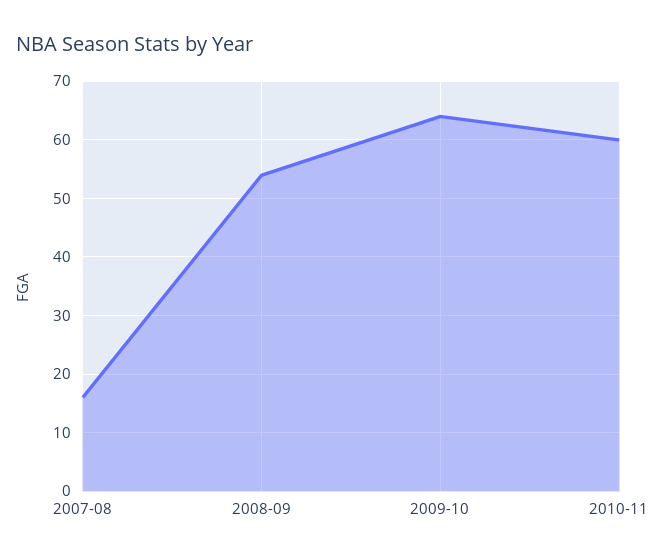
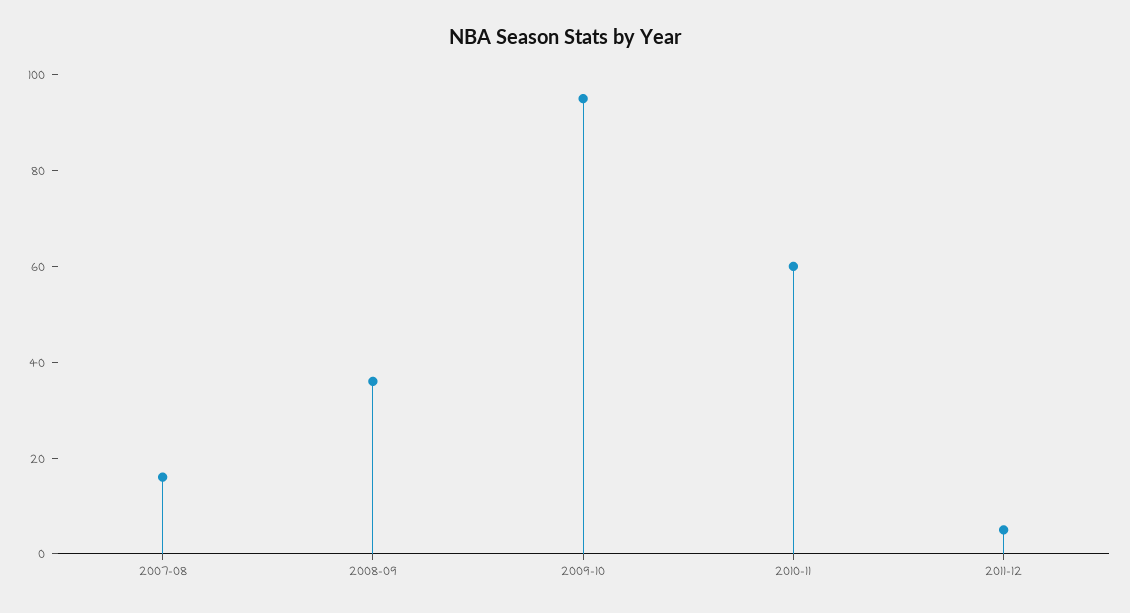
2008-09: 55 -> 35
2009-10: 65 -> 95
2011-12: none -> 5

